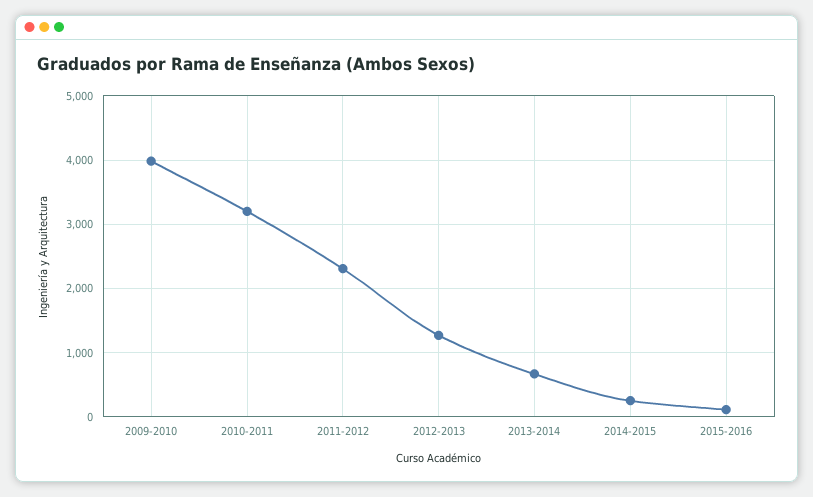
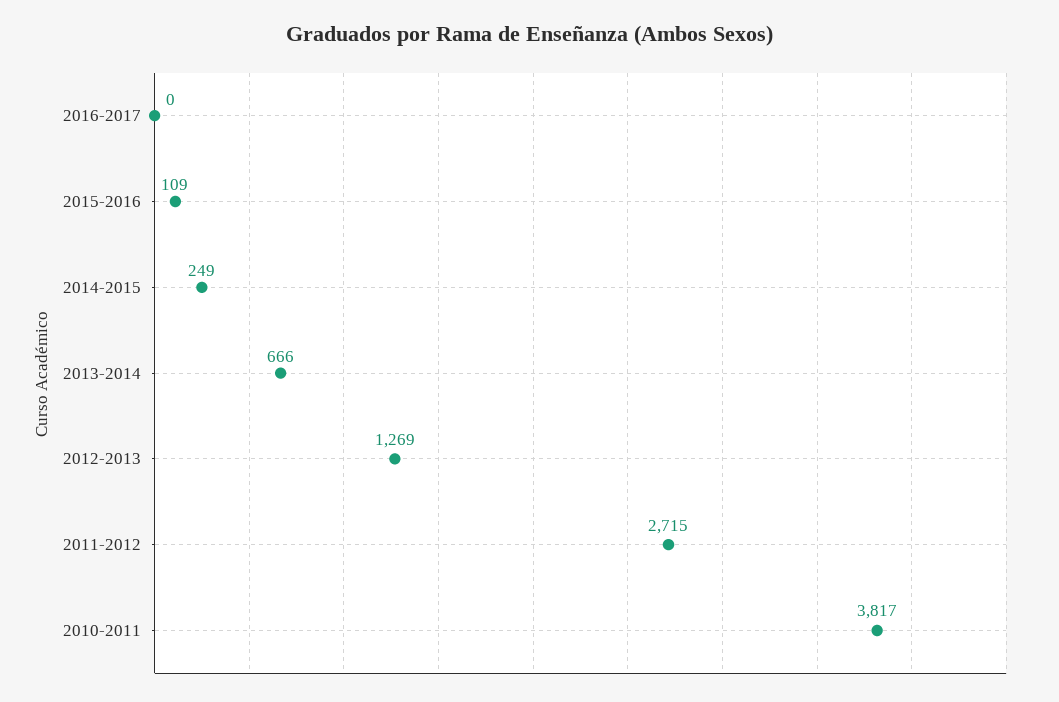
2009-2010: 4000 -> none
2010-2011: 3200 -> 3817
2011-2012: 2300 -> 2715
2016-2017: none -> 0

